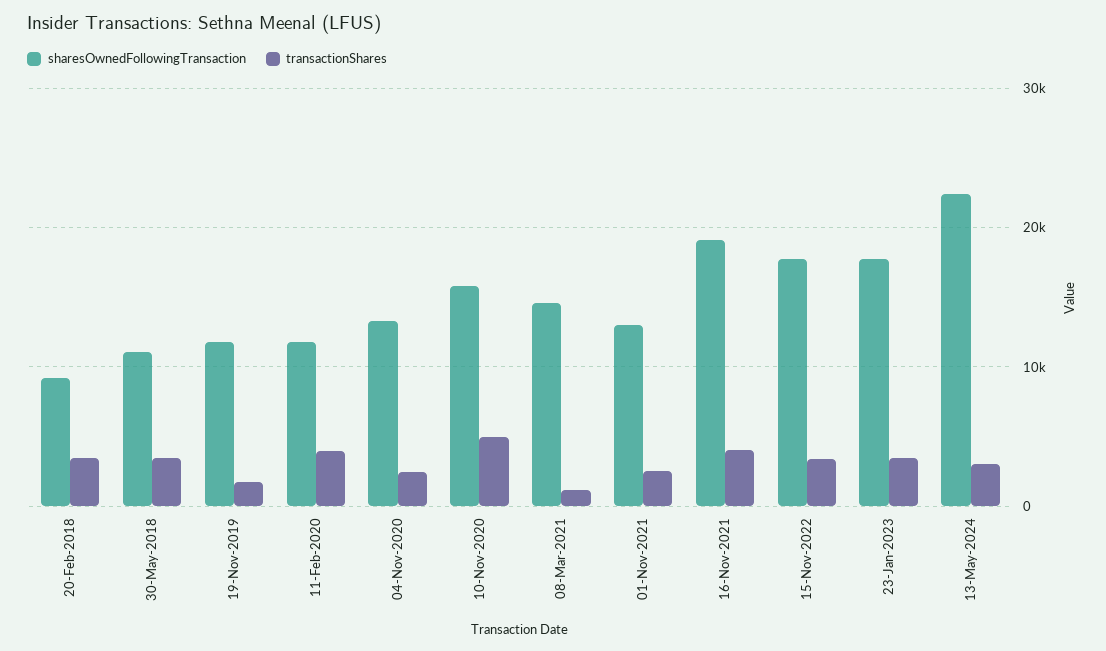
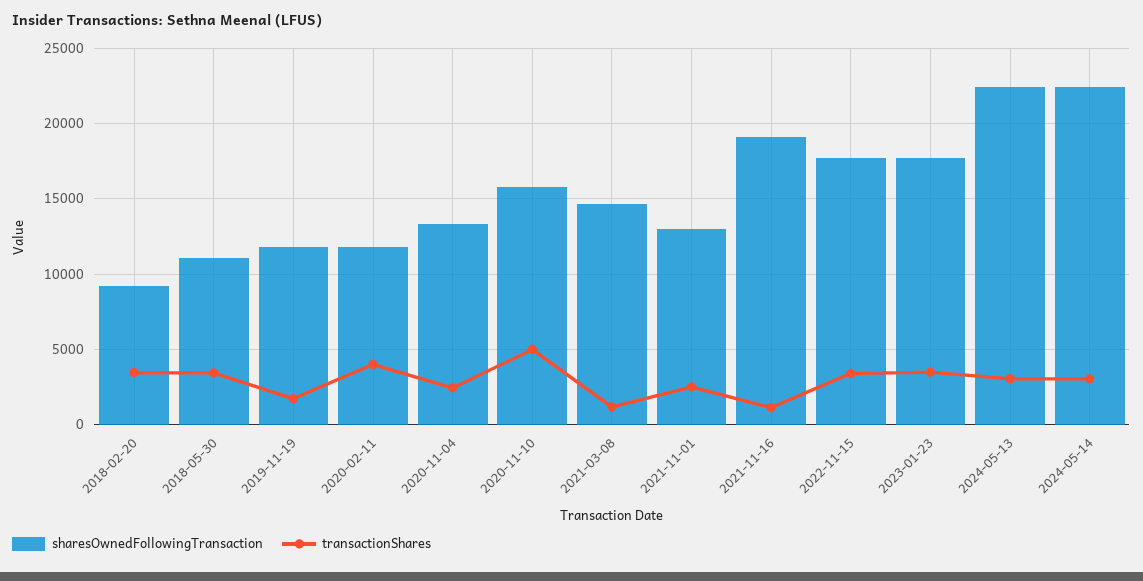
transactionShares, 16-Nov-2021: 4000 -> 1000
sharesOwnedFollowingTransaction, 2024-05-14: none -> 22500
transactionShares, 2024-05-14: none -> 3000

